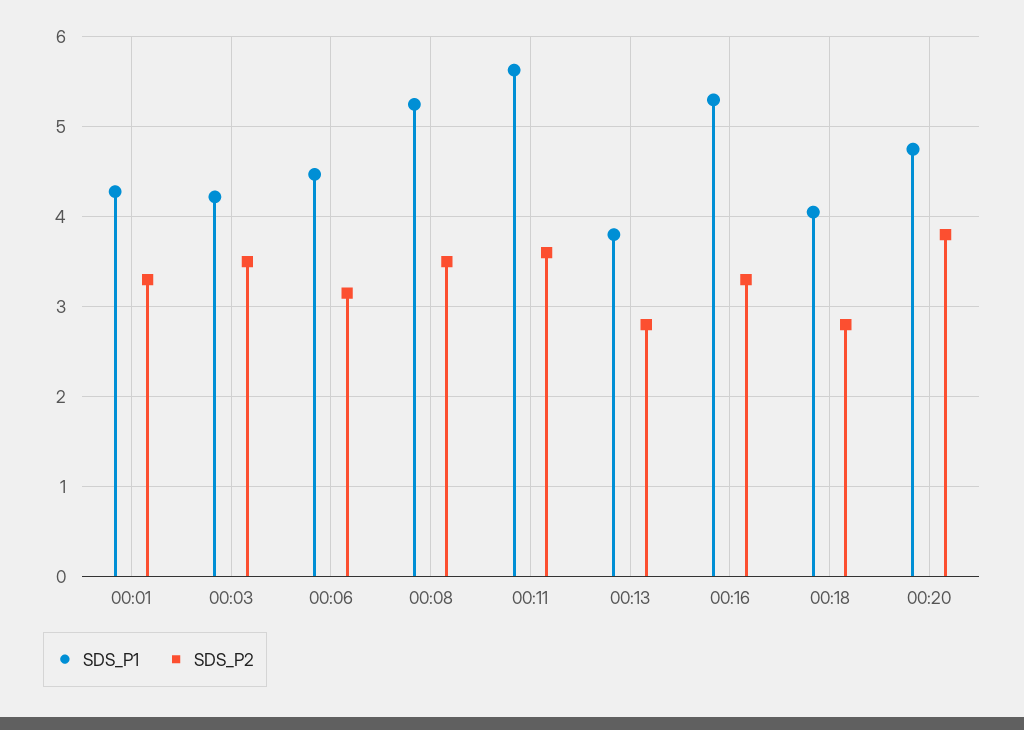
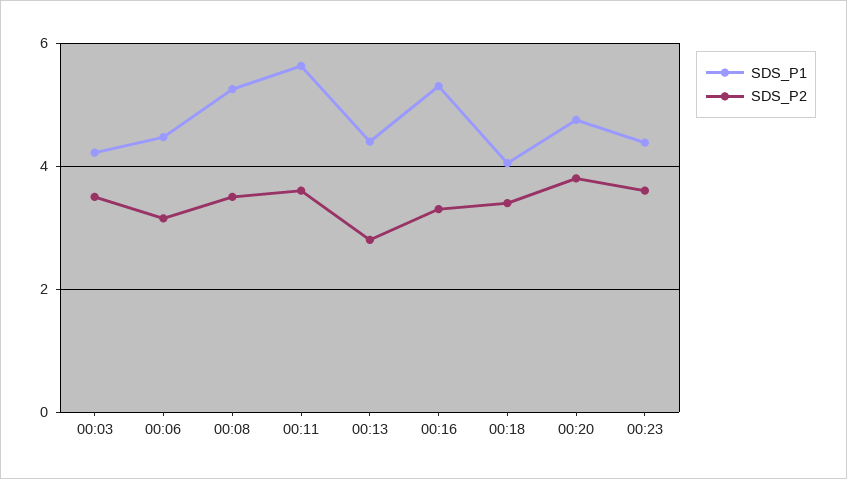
SDS_P1, 00:01: 4.3 -> none
SDS_P2, 00:01: 3.3 -> none
SDS_P1, 00:13: 3.8 -> 4.4
SDS_P2, 00:18: 2.8 -> 3.4
SDS_P1, 00:23: none -> 4.4
SDS_P2, 00:23: none -> 3.6

